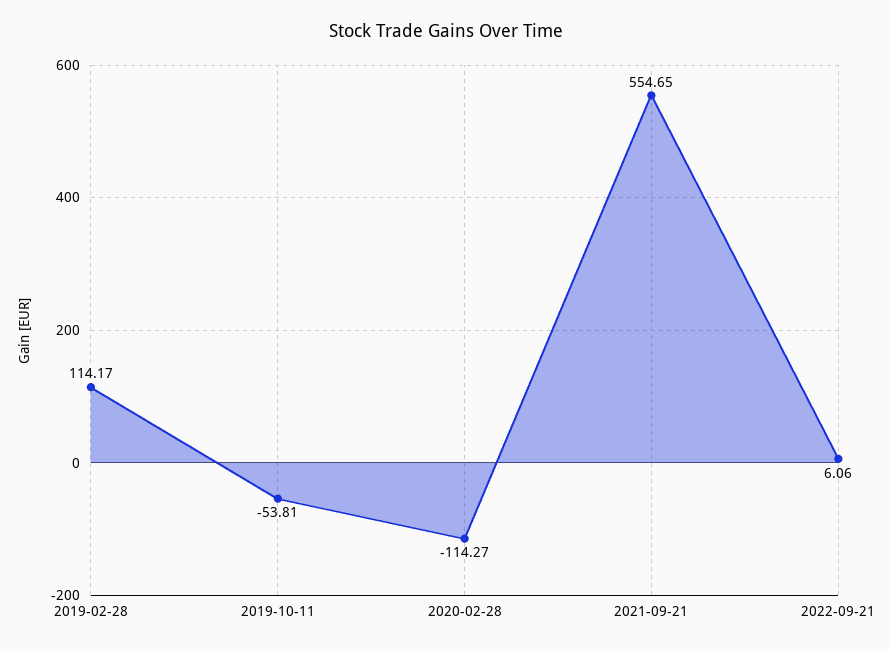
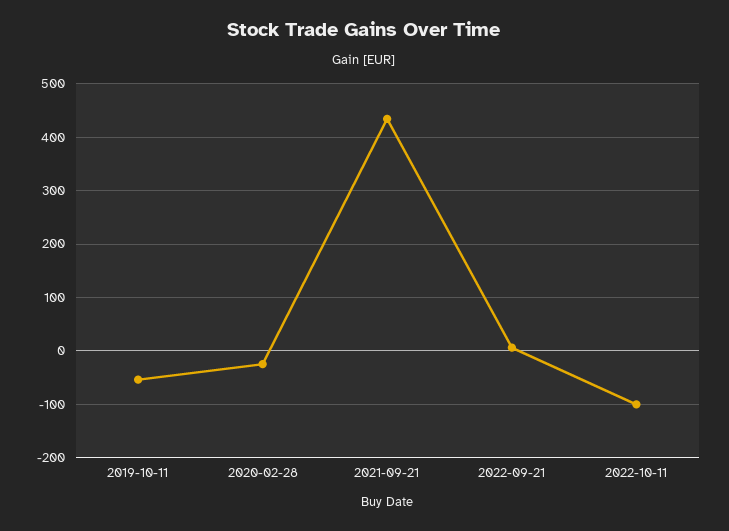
2019-02-28: 114.17 -> none
2020-02-28: -114.27 -> -20
2021-09-21: 554.65 -> 440
2022-10-11: none -> -100

